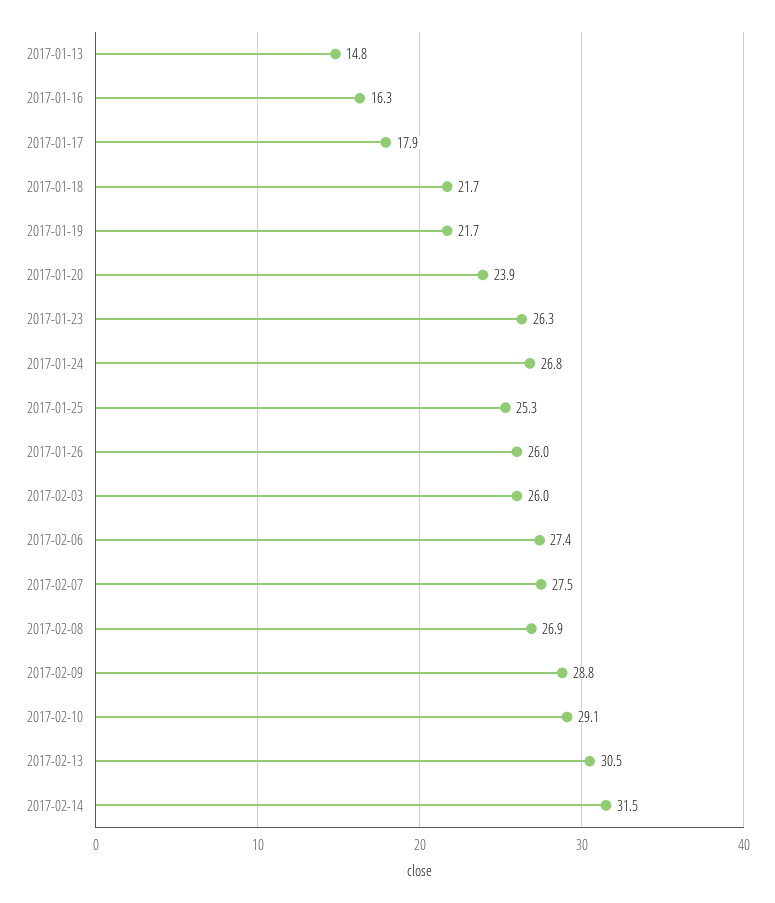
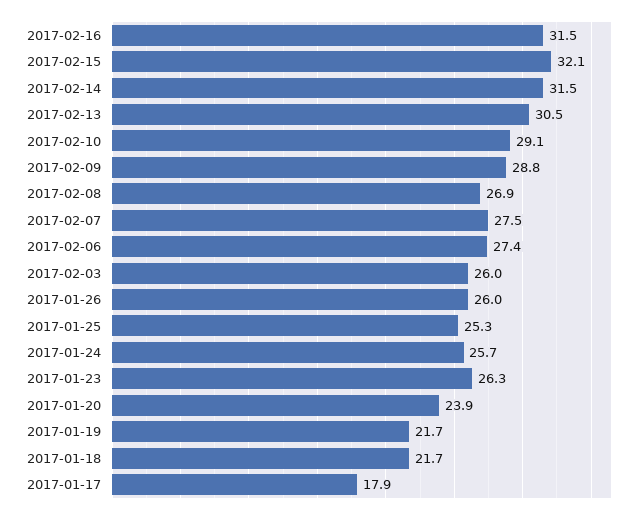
2017-01-13: 14.8 -> none
2017-01-16: 16.3 -> none
2017-01-24: 26.8 -> 25.7
2017-02-16: none -> 31.5
2017-02-15: none -> 32.1

